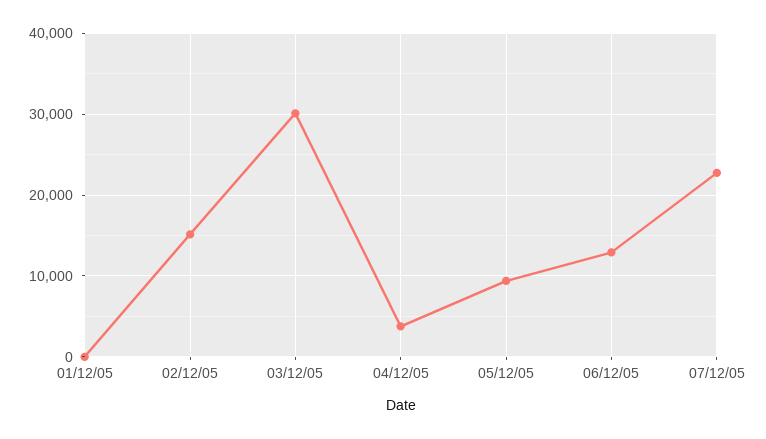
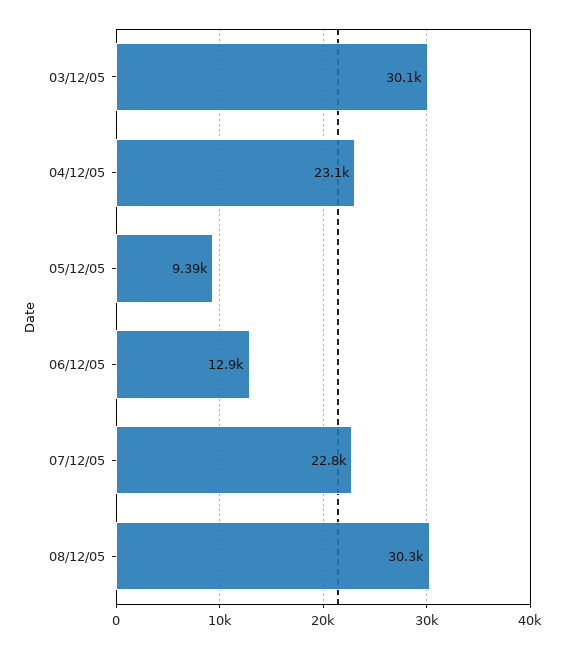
01/12/05: 0 -> none
02/12/05: 15000 -> none
04/12/05: 4000 -> 23100
08/12/05: none -> 30300

